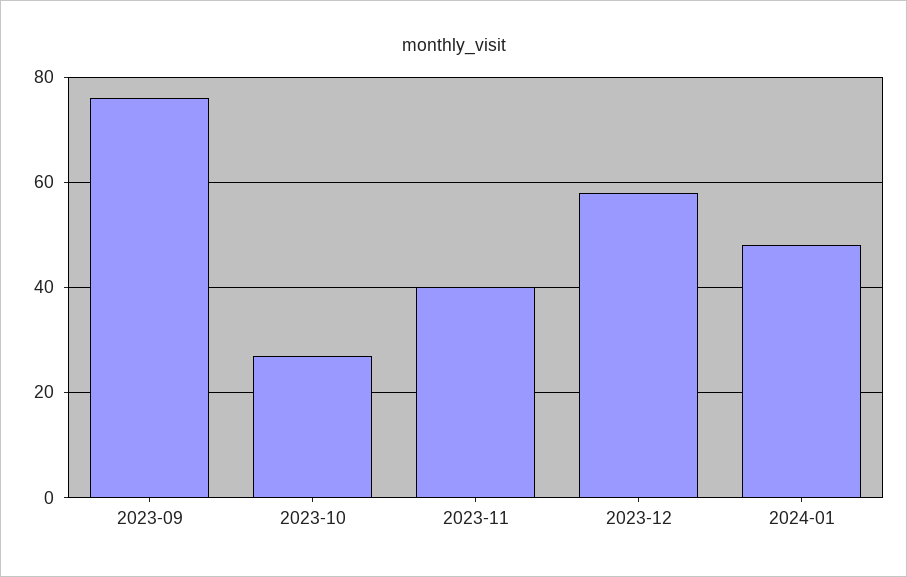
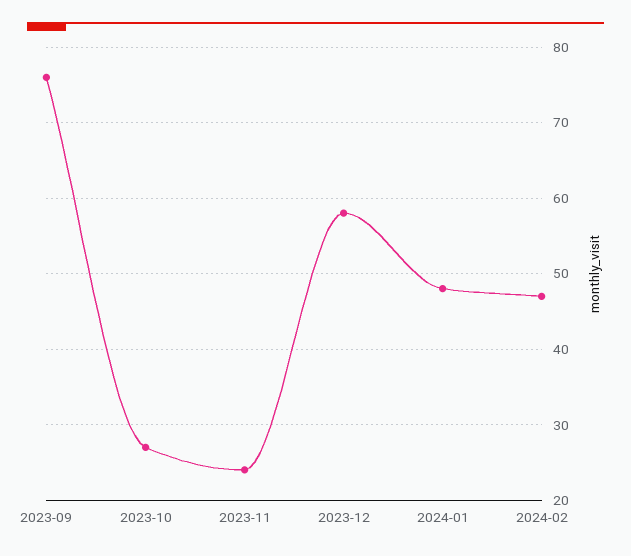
2023-11: 40 -> 24
2024-02: none -> 47

